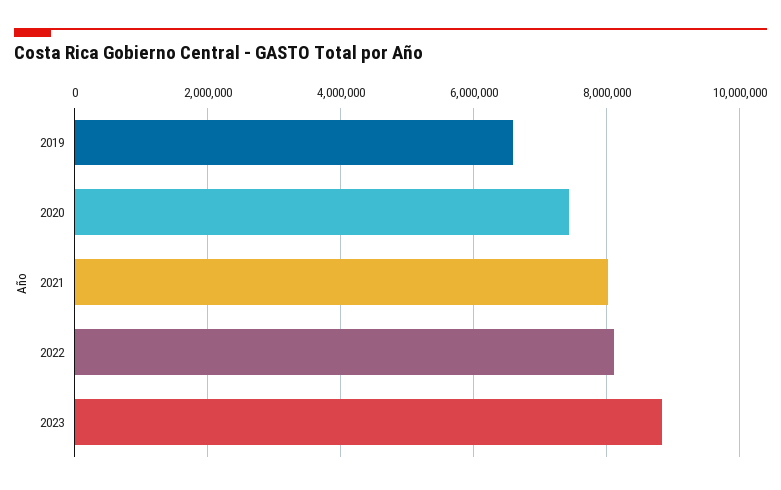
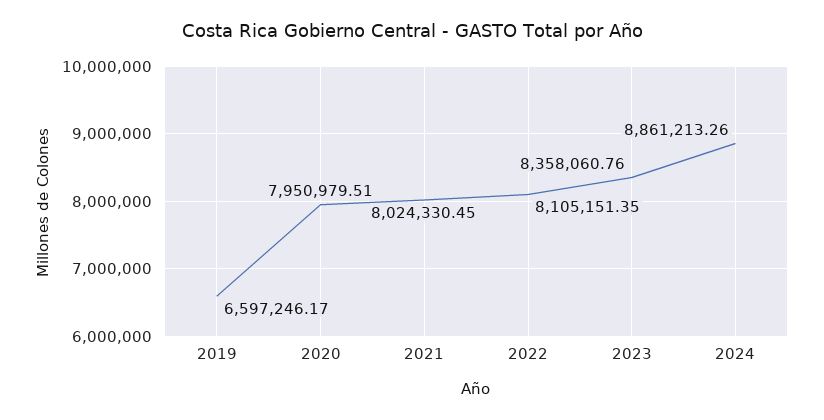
2020: 7400000 -> 7950979.51
2023: 8800000 -> 8358060.76
2024: none -> 8861213.26

